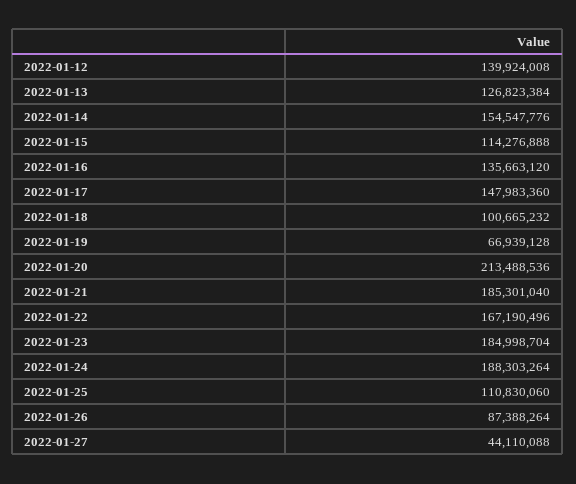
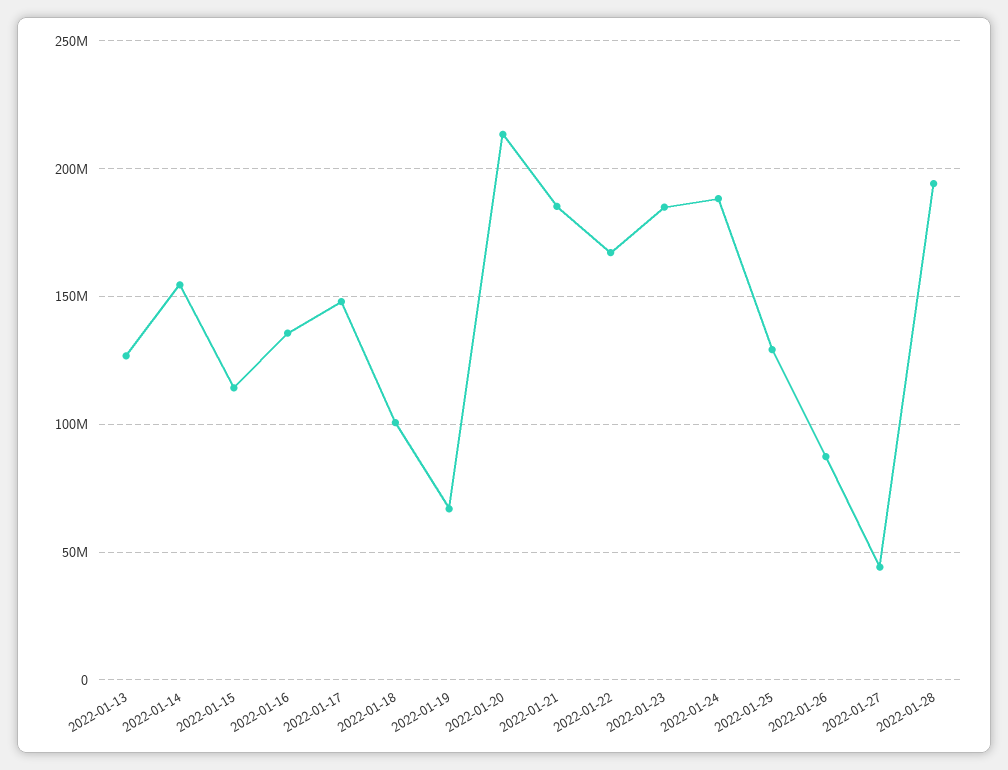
2022-01-12: 139924008 -> none
2022-01-25: 110830060 -> 130000000
2022-01-28: none -> 195000000

